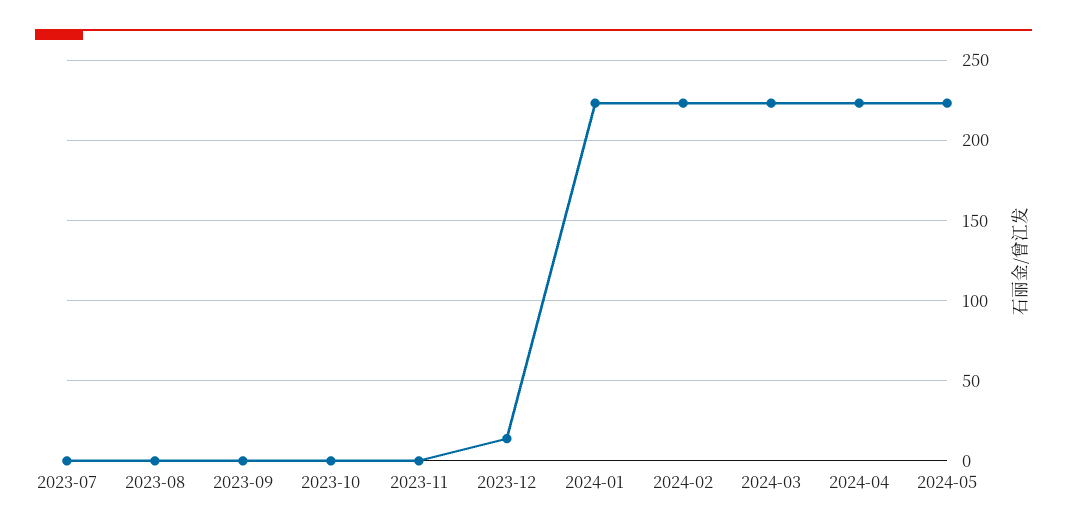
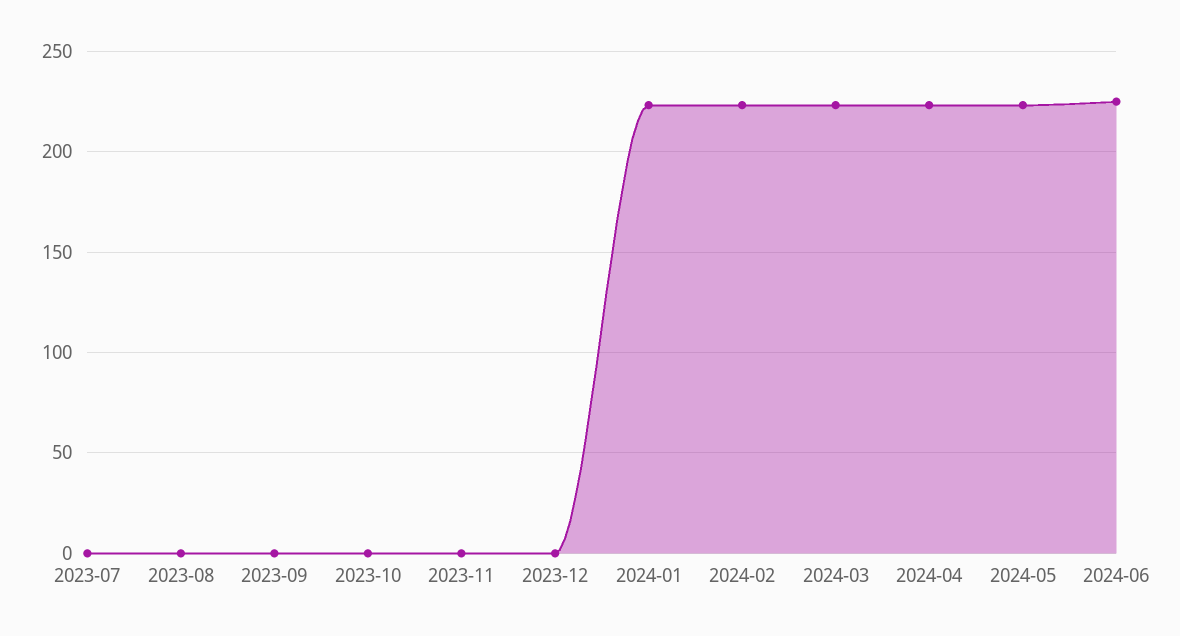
2023-12: 15 -> 0
2024-06: none -> 225

